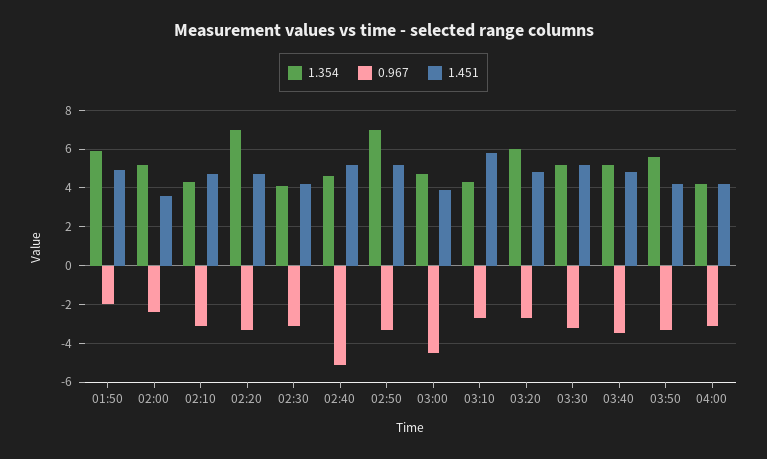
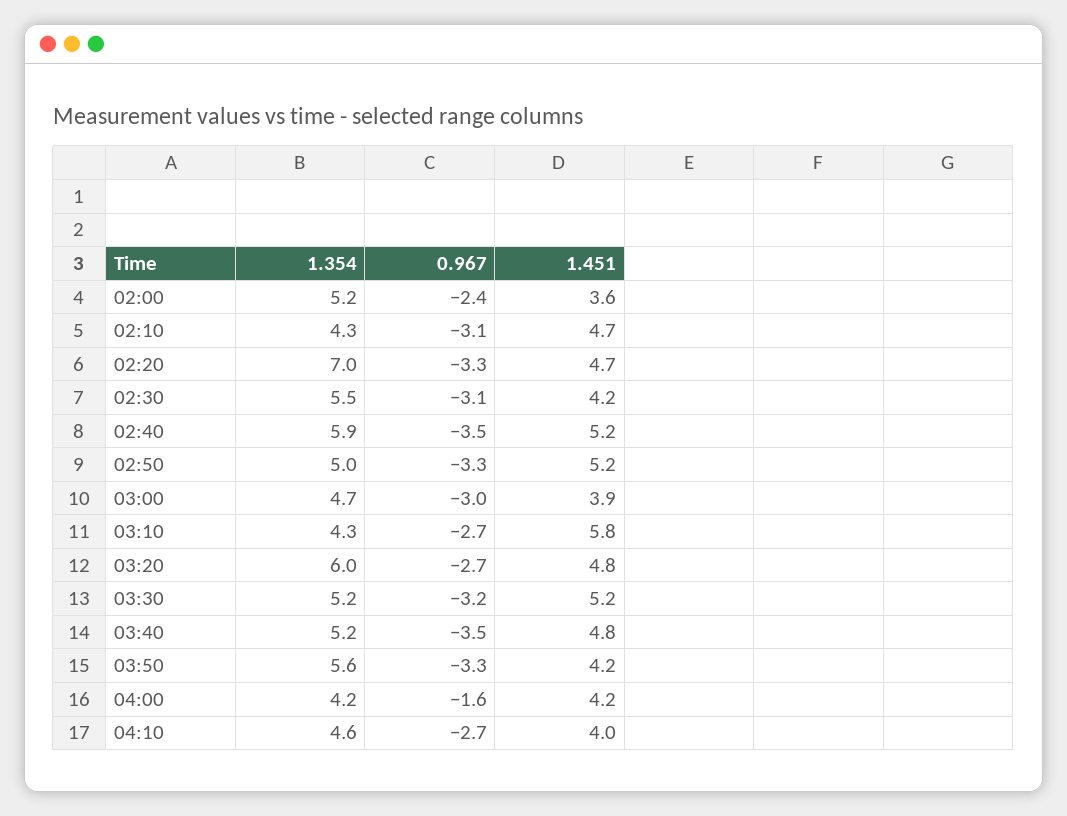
1.354, 01:50: 6 -> none
0.967, 01:50: -2 -> none
1.451, 01:50: 5 -> none
1.354, 02:30: 4 -> 5.5
1.354, 02:40: 4.5 -> 5.9
0.967, 02:40: -5 -> -3.5
1.354, 02:50: 7 -> 5
0.967, 03:00: -4.5 -> -3
0.967, 04:00: -3 -> -1.6
1.354, 04:10: none -> 4.6
0.967, 04:10: none -> -2.7
1.451, 04:10: none -> 4

